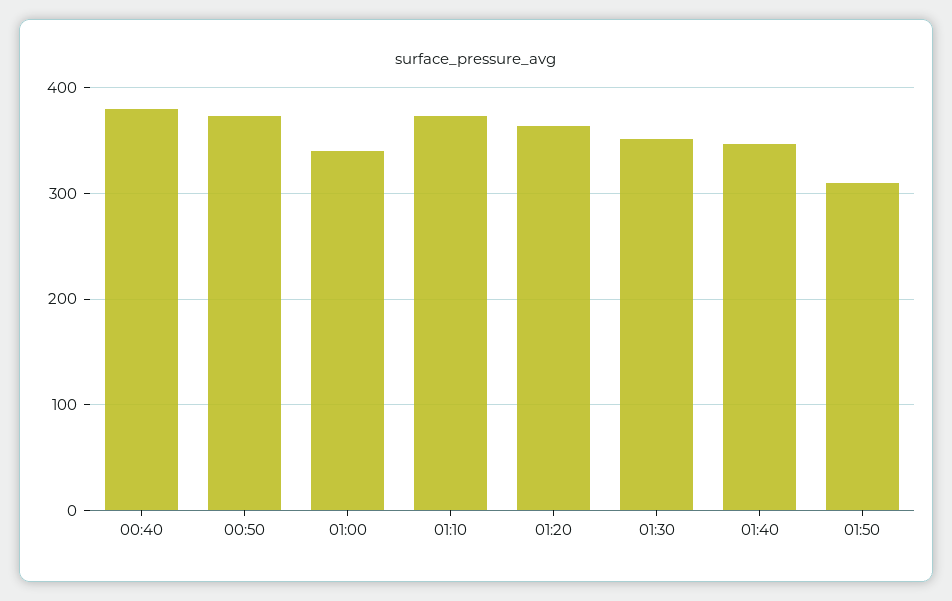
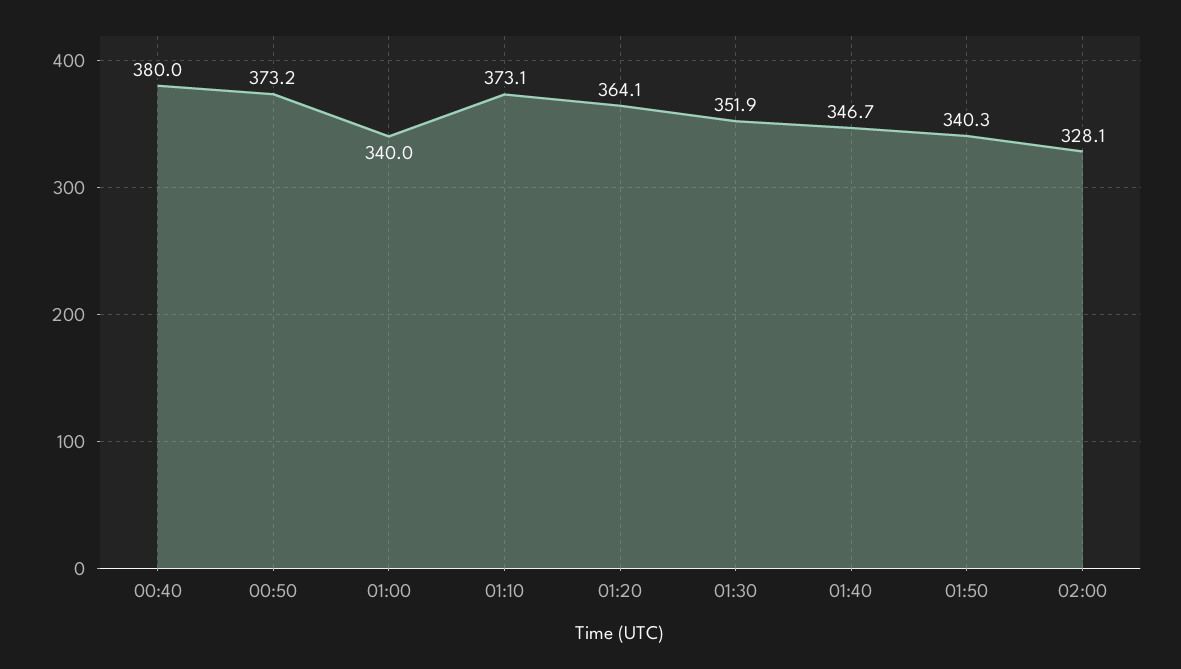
01:50: 310 -> 340.3
02:00: none -> 328.1

